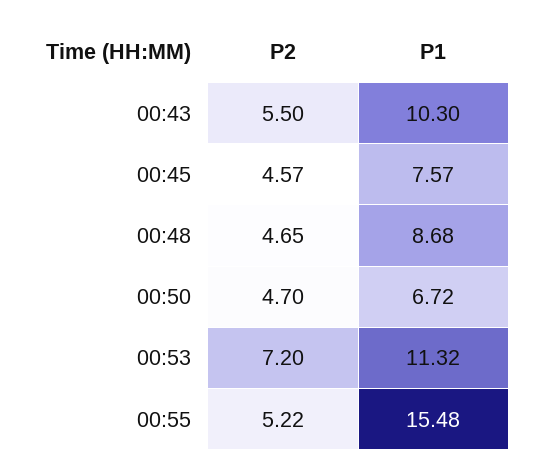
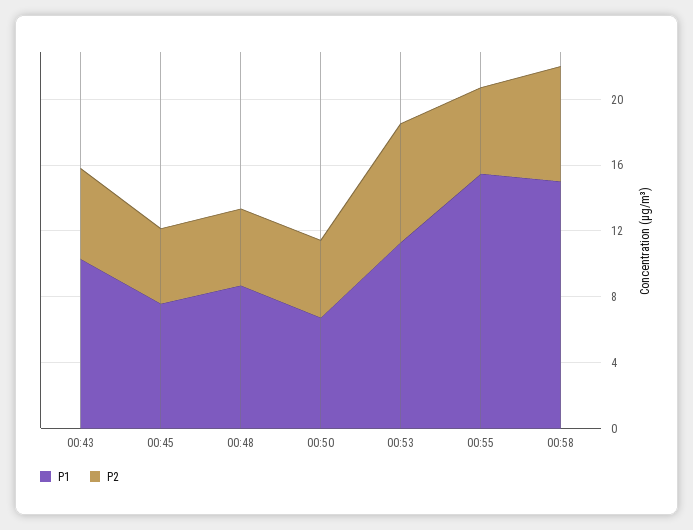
P1, 00:58: none -> 15
P2, 00:58: none -> 7

